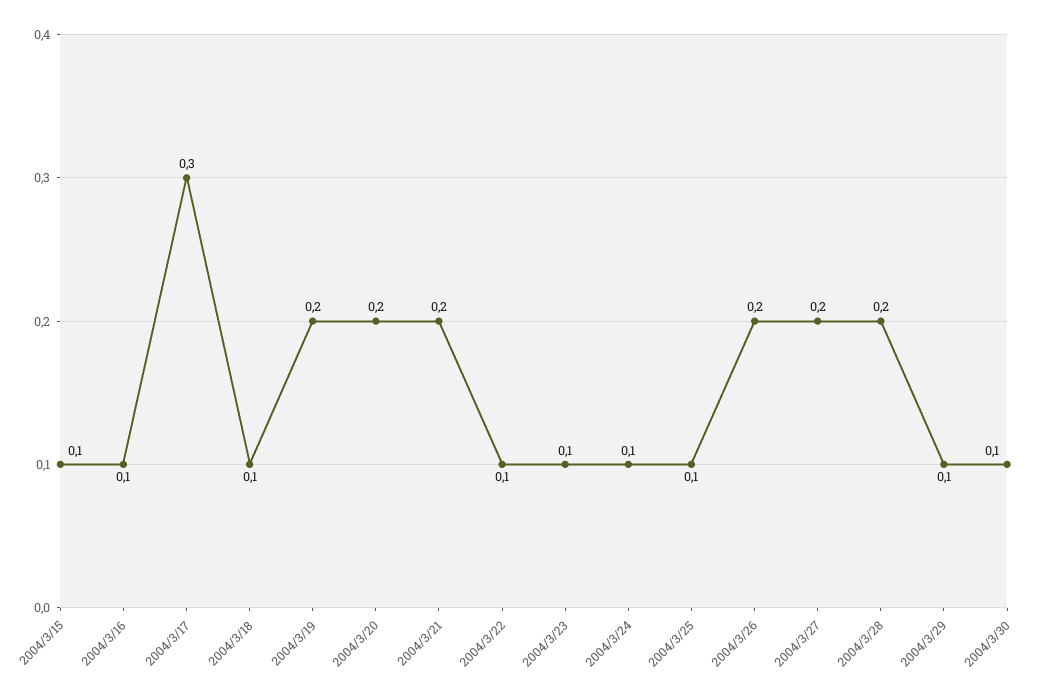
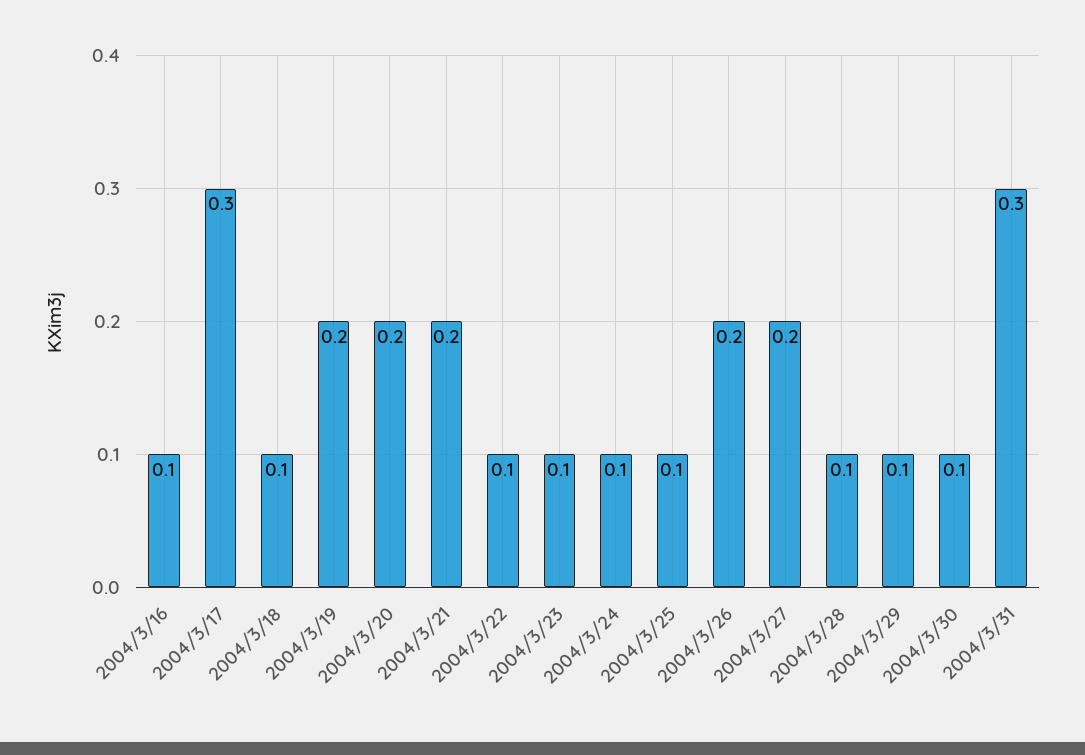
2004/3/15: 0.1 -> none
2004/3/28: 0.2 -> 0.1
2004/3/31: none -> 0.3

